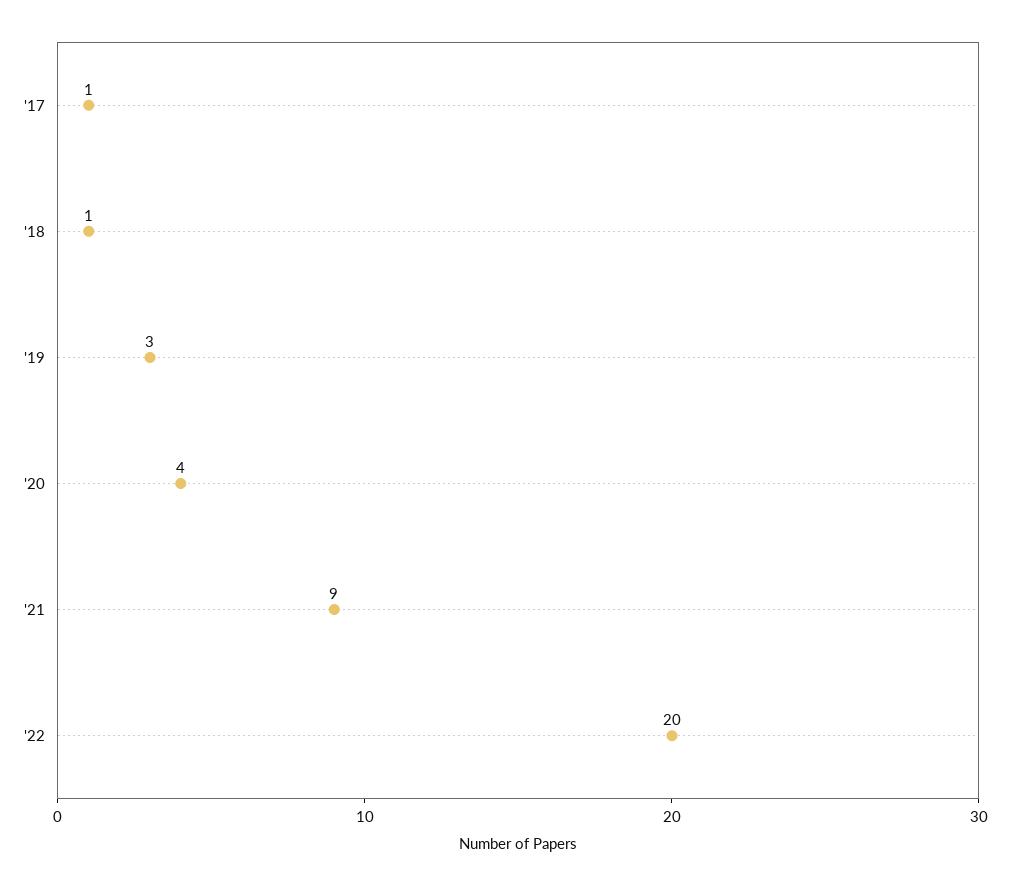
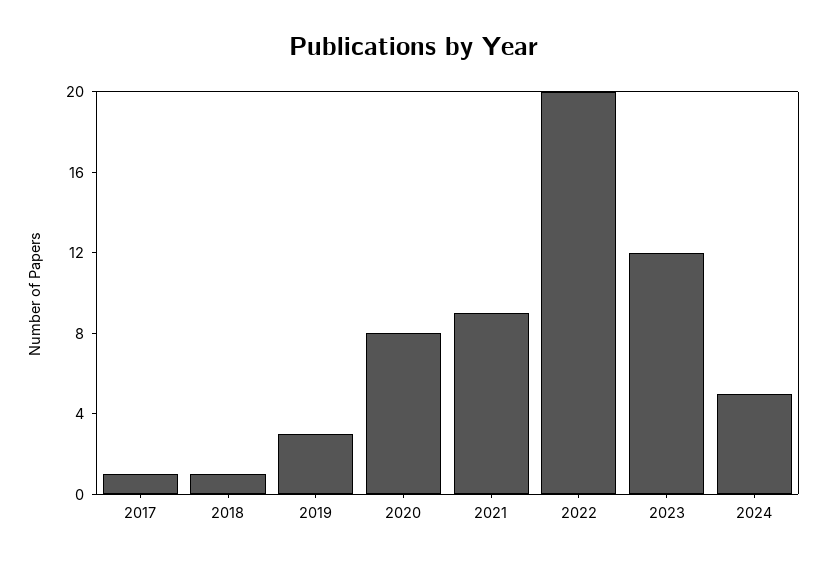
'20: 4 -> 8
2023: none -> 12
2024: none -> 5

